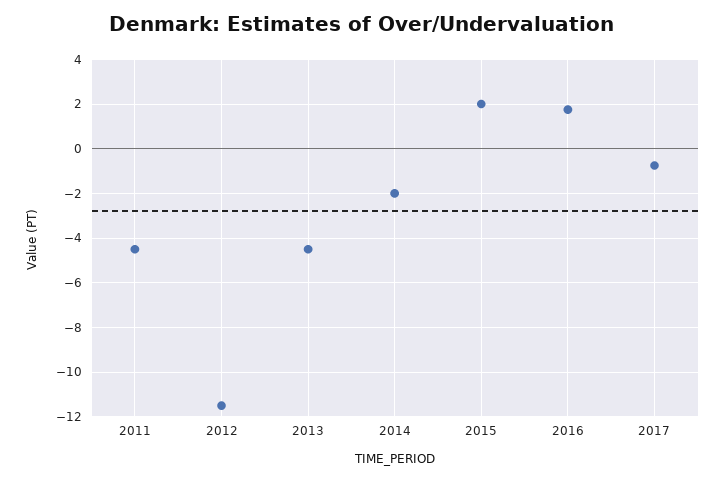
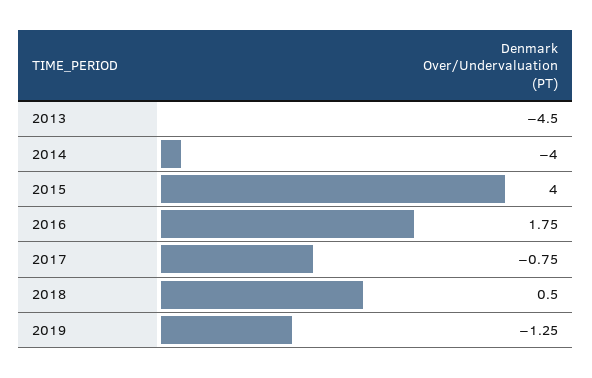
2011: -4.5 -> none
2012: -11.5 -> none
2014: -2 -> -4
2015: 2 -> 4
2018: none -> 0.5
2019: none -> -1.25

